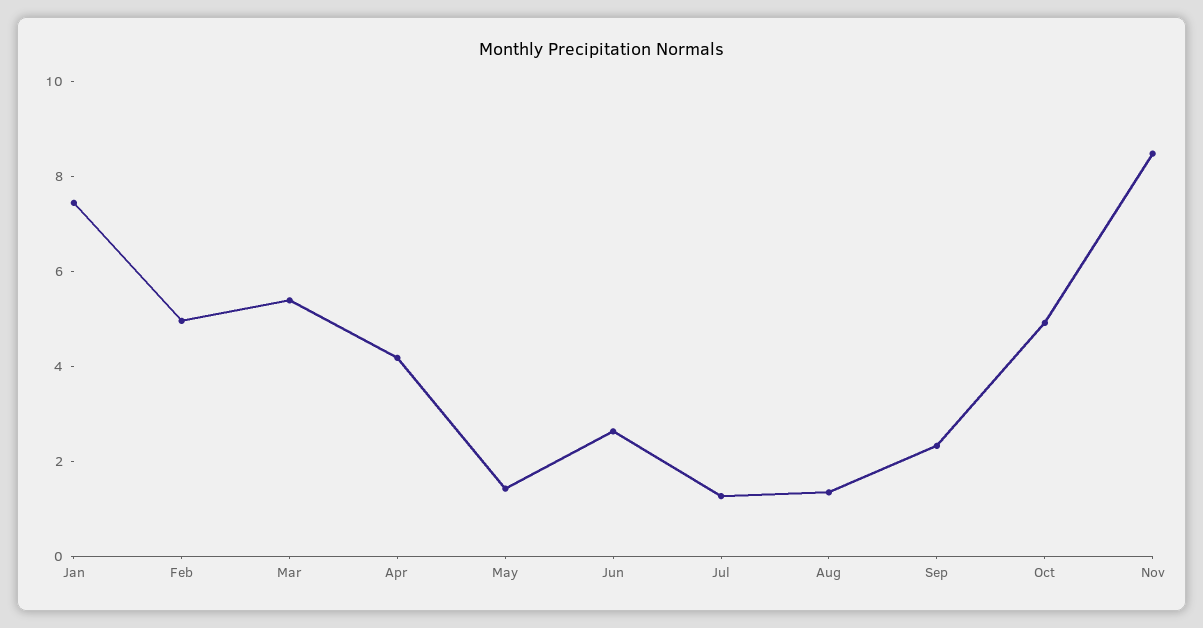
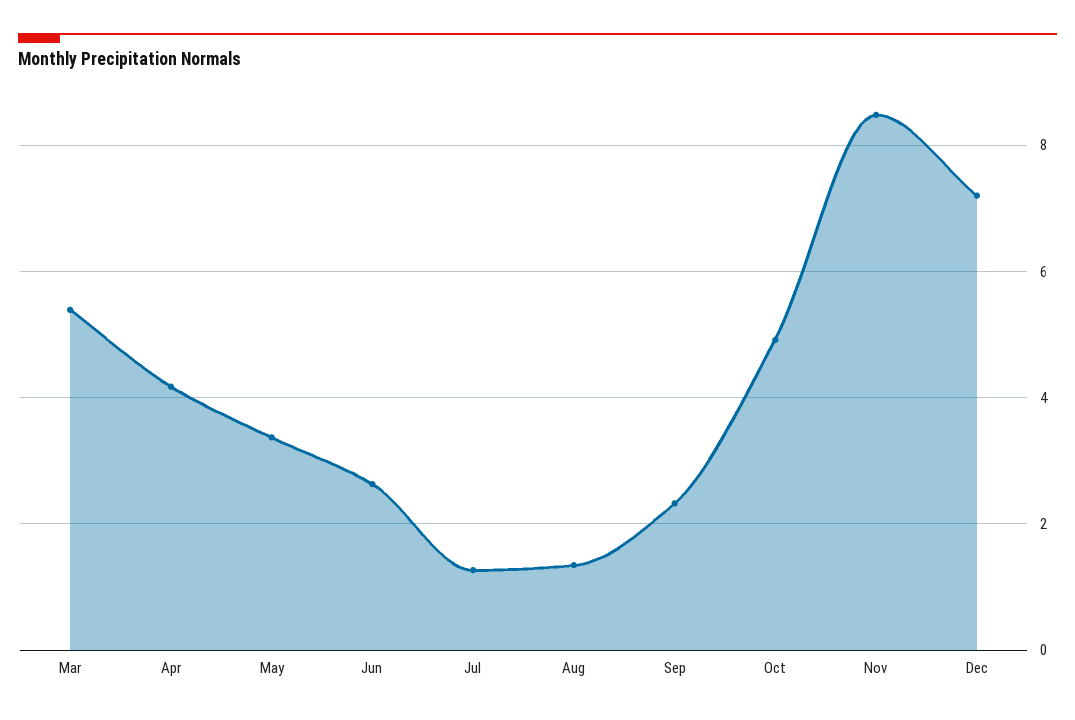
Jan: 7.5 -> none
Feb: 5 -> none
May: 1.5 -> 3.4
Dec: none -> 7.2

